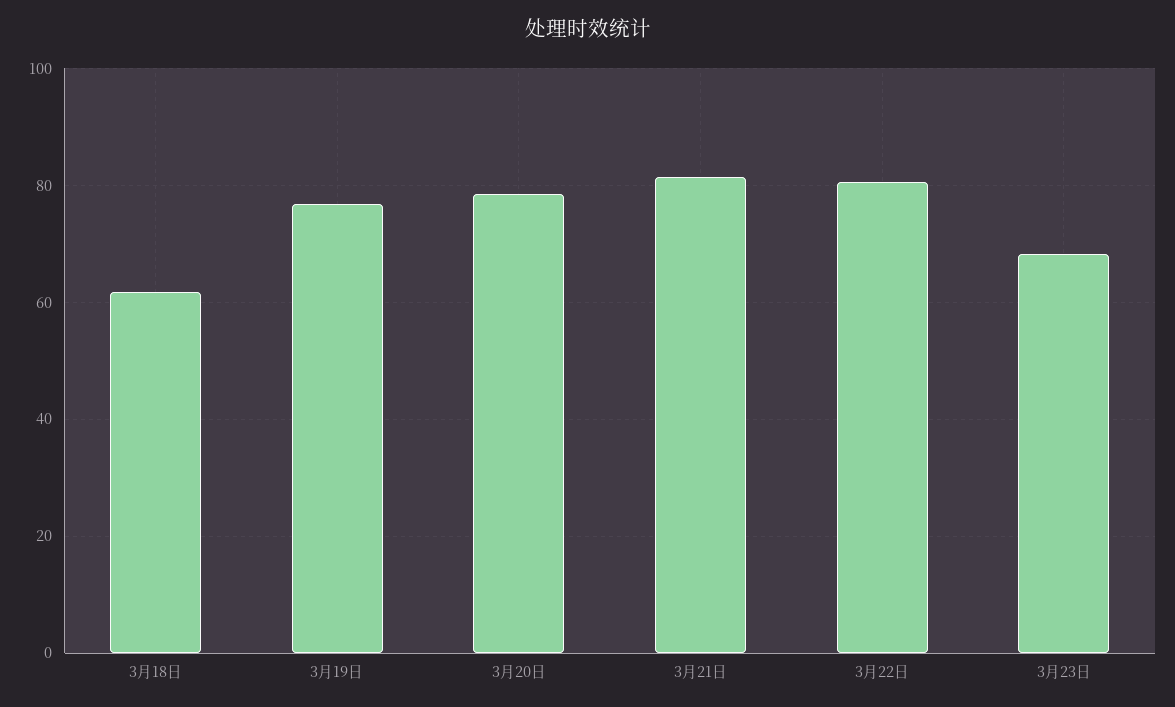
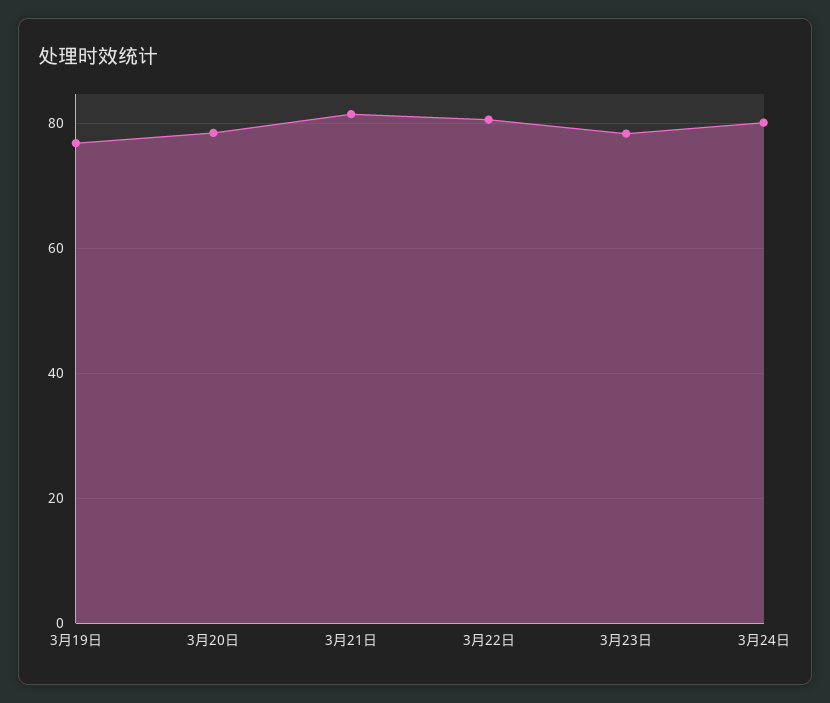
3月18日: 62 -> none
3月23日: 68 -> 78
3月24日: none -> 80

